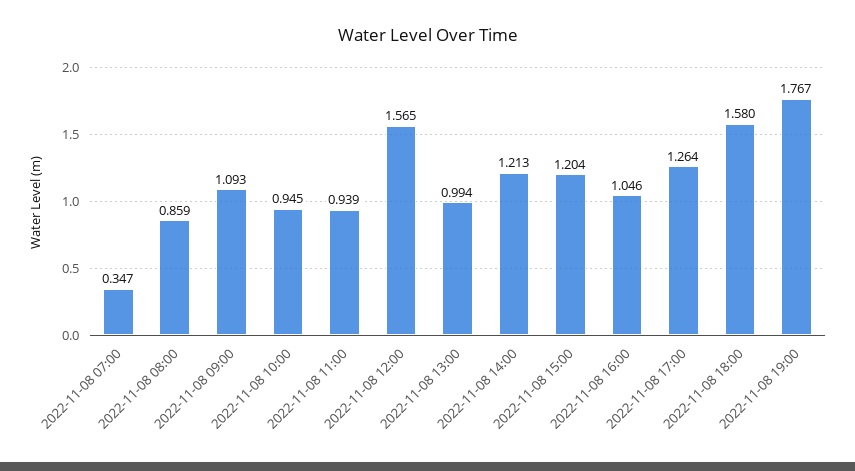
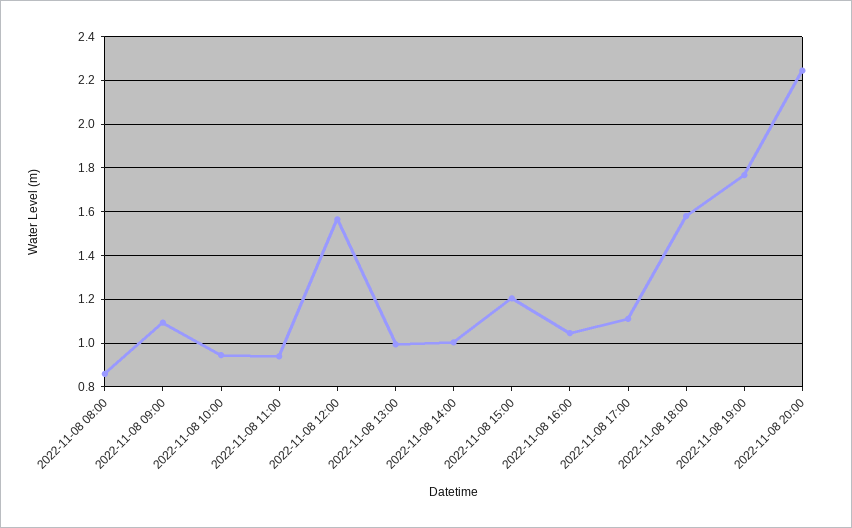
2022-11-08 07:00: 0.347 -> none
2022-11-08 14:00: 1.213 -> 1
2022-11-08 17:00: 1.264 -> 1.1
2022-11-08 20:00: none -> 2.25

